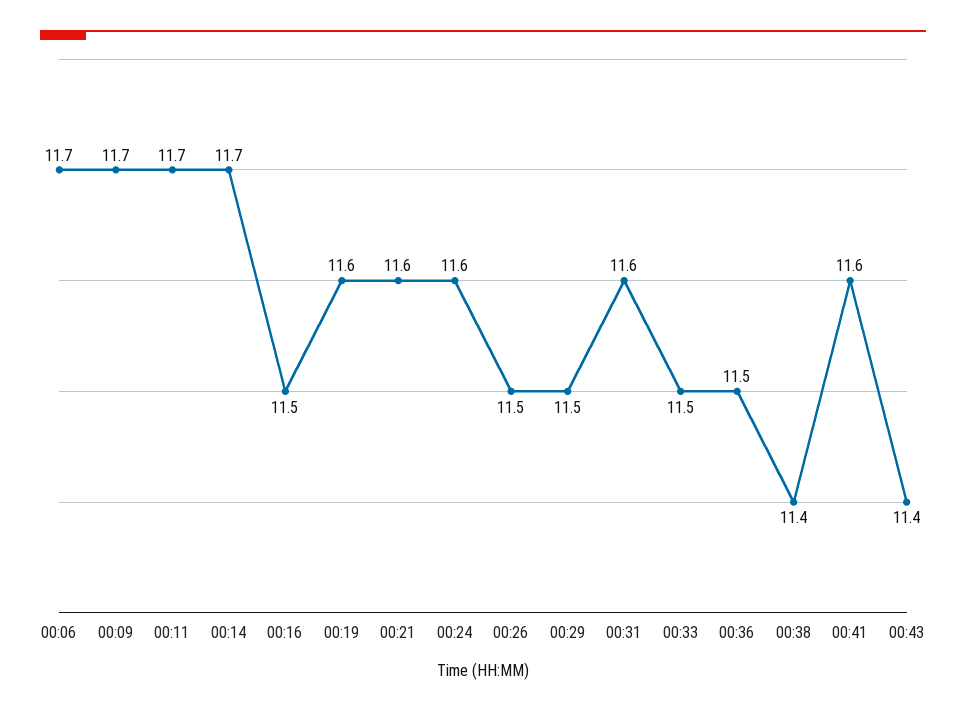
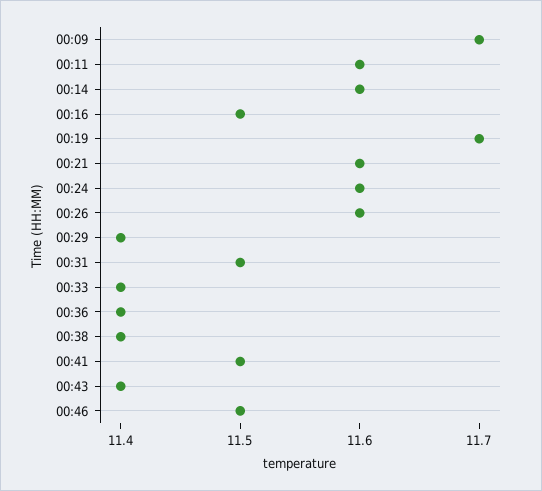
00:06: 11.7 -> none
00:11: 11.7 -> 11.6
00:14: 11.7 -> 11.6
00:19: 11.6 -> 11.7
00:26: 11.5 -> 11.6
00:29: 11.5 -> 11.4
00:31: 11.6 -> 11.5
00:33: 11.5 -> 11.4
00:36: 11.5 -> 11.4
00:41: 11.6 -> 11.5
00:46: none -> 11.5

